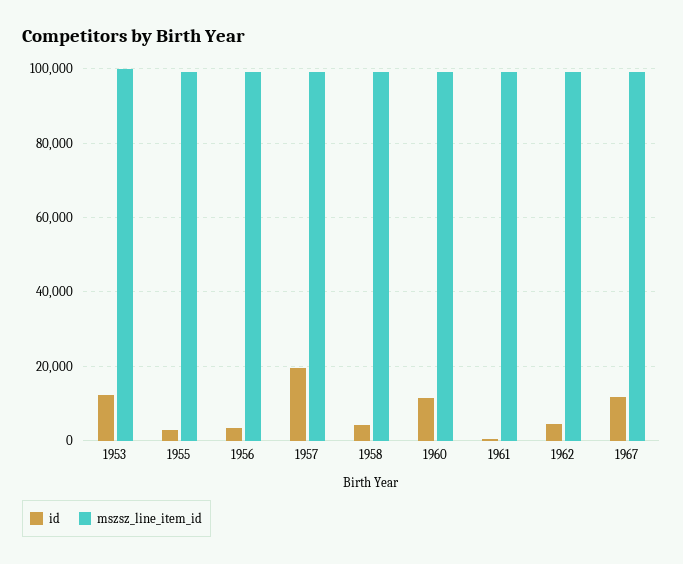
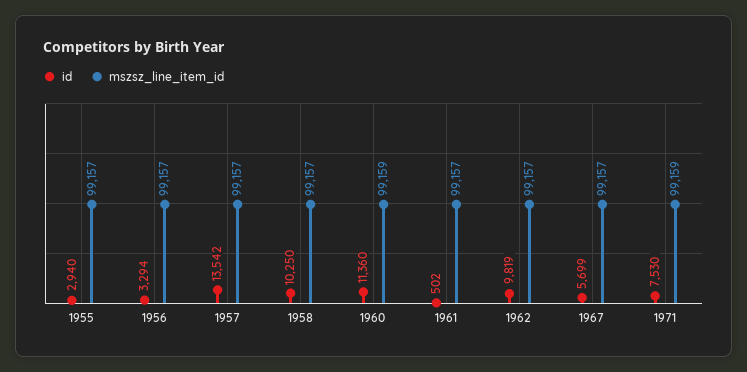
id, 1953: 12000 -> none
mszsz_line_item_id, 1953: 100000 -> none
id, 1957: 20000 -> 13542
id, 1958: 4000 -> 10250
id, 1962: 4000 -> 9819
id, 1967: 12000 -> 5699
id, 1971: none -> 7530
mszsz_line_item_id, 1971: none -> 99159

